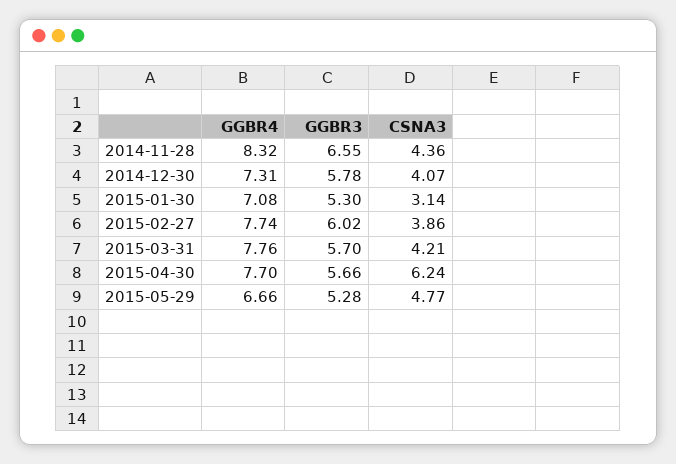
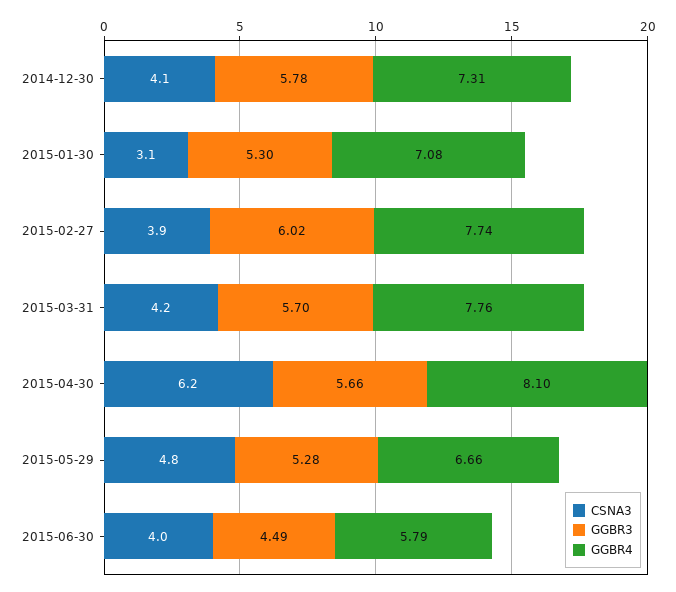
GGBR4, 2014-11-28: 8.32 -> none
GGBR3, 2014-11-28: 6.55 -> none
CSNA3, 2014-11-28: 4.36 -> none
GGBR4, 2015-04-30: 7.7 -> 8.1
CSNA3, 2015-06-30: none -> 4
GGBR3, 2015-06-30: none -> 4.49
GGBR4, 2015-06-30: none -> 5.79

